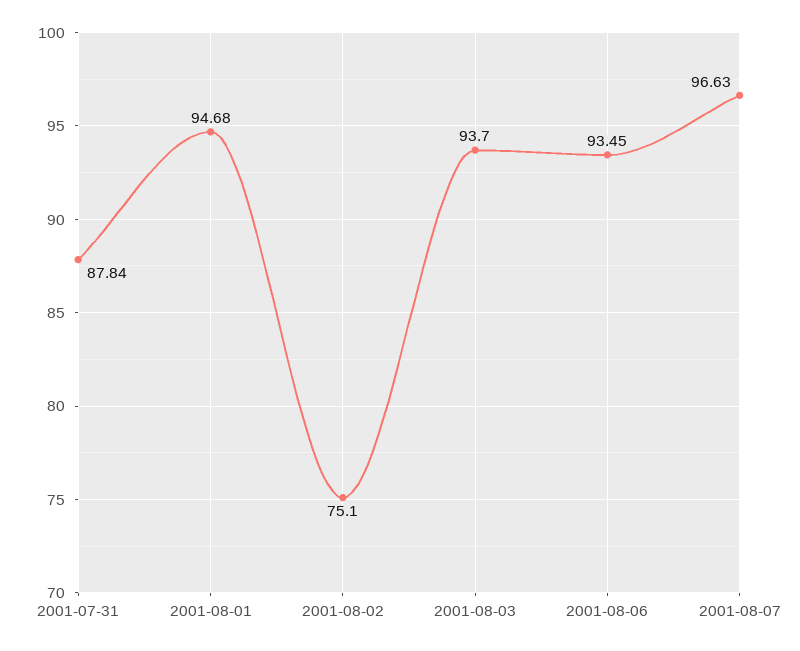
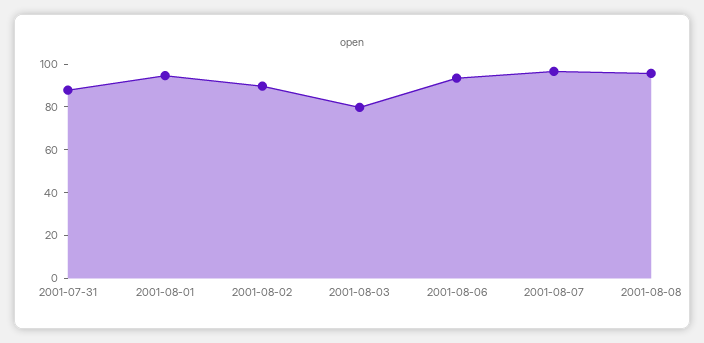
2001-08-02: 75.1 -> 90
2001-08-03: 93.7 -> 80
2001-08-08: none -> 95

